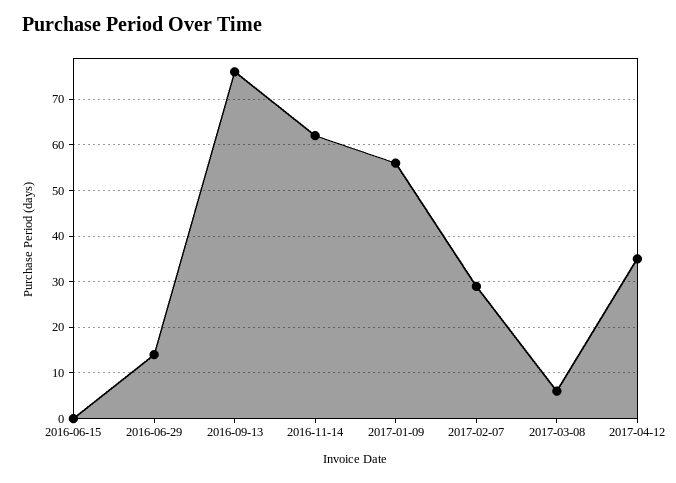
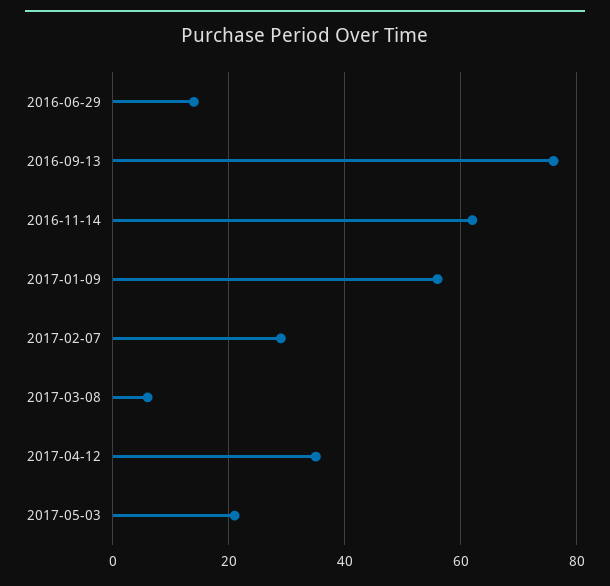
2016-06-15: 0 -> none
2017-05-03: none -> 20

